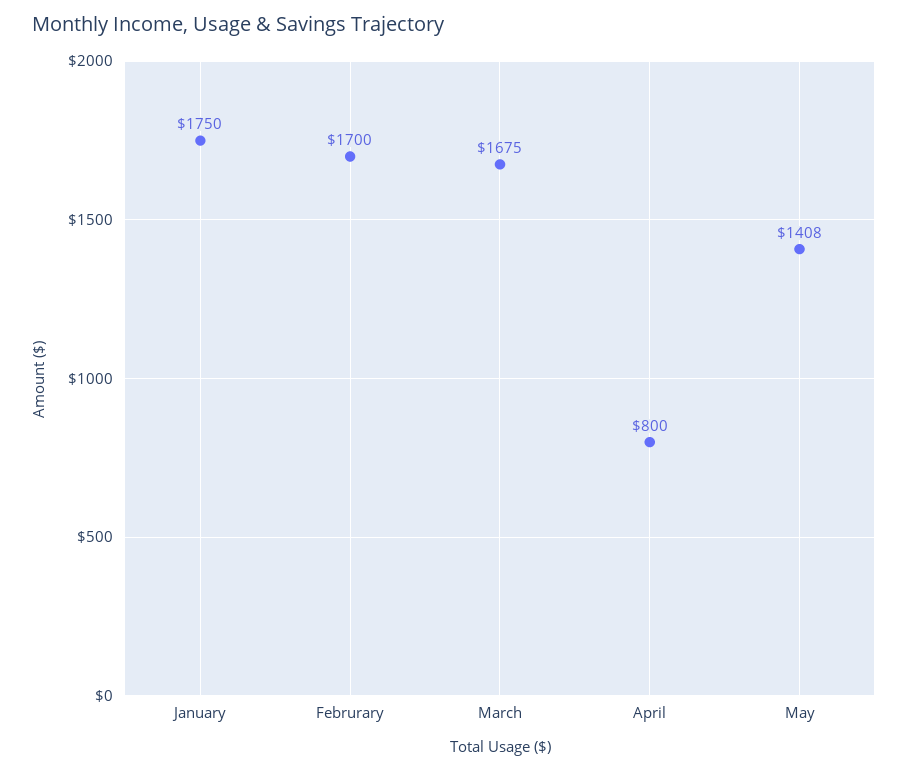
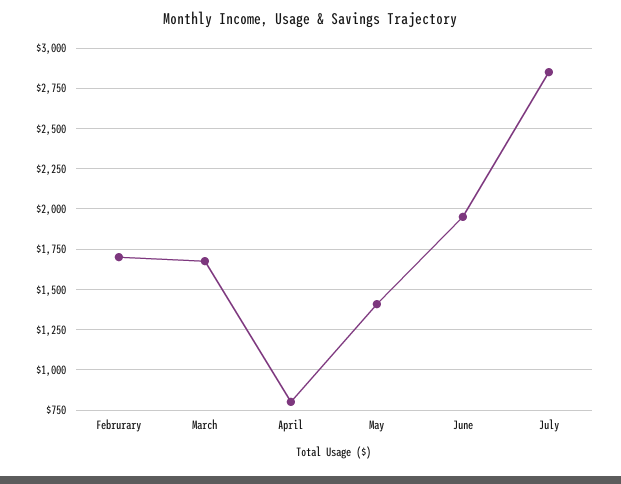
January: 1750 -> none
June: none -> 1950
July: none -> 2850

